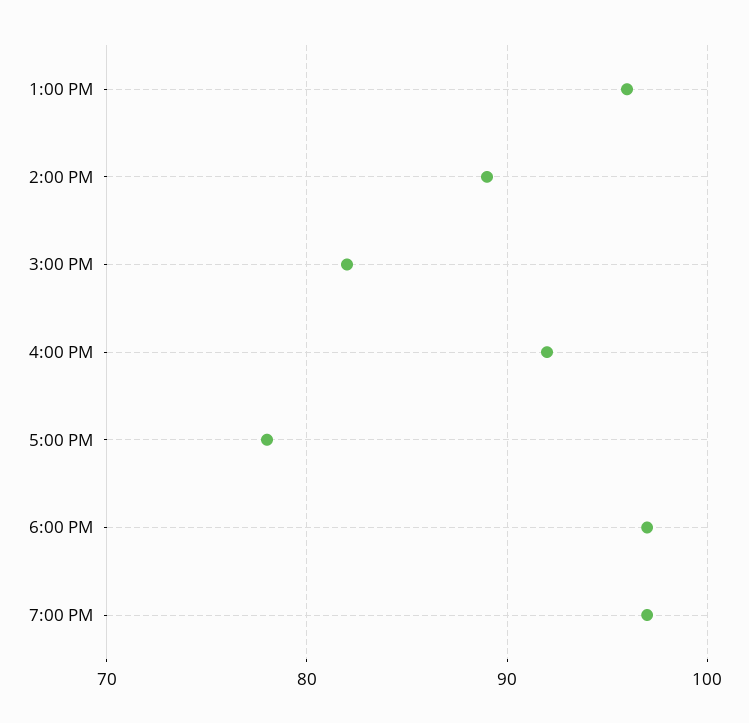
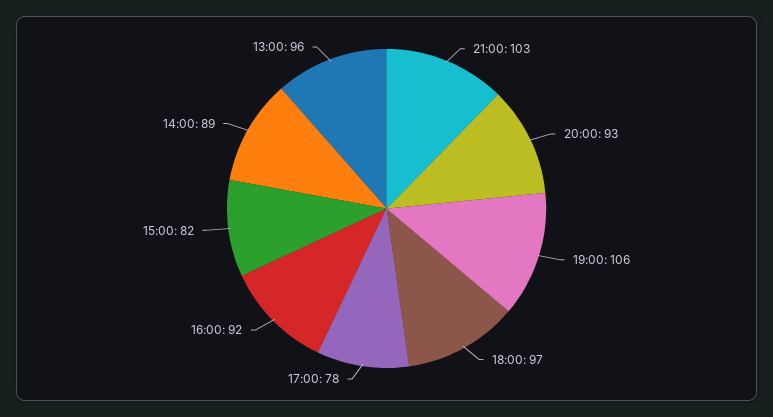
7:00 PM: 97 -> 106
21:00: none -> 103
20:00: none -> 93

